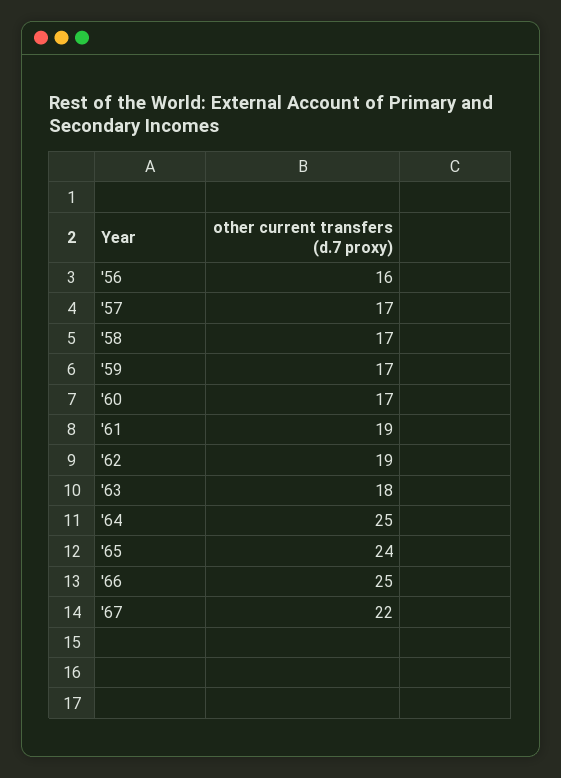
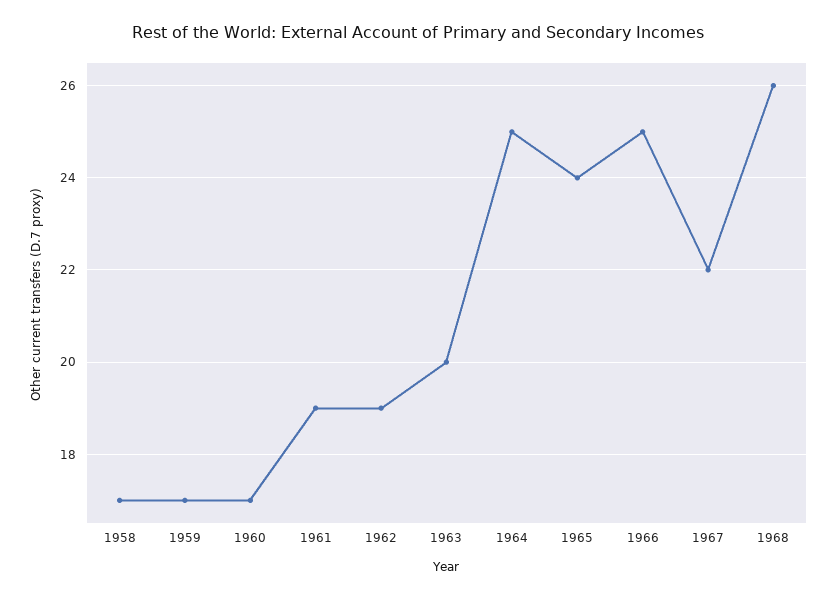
'56: 16 -> none
'57: 17 -> none
'63: 18 -> 20
1968: none -> 26

